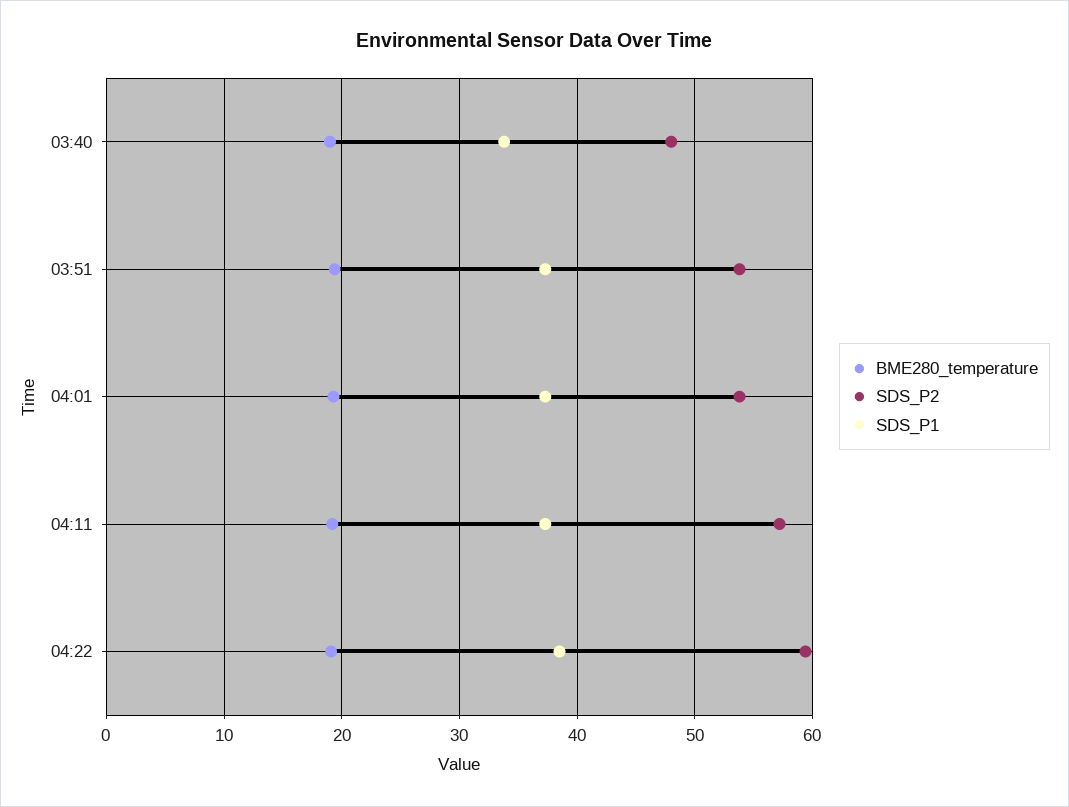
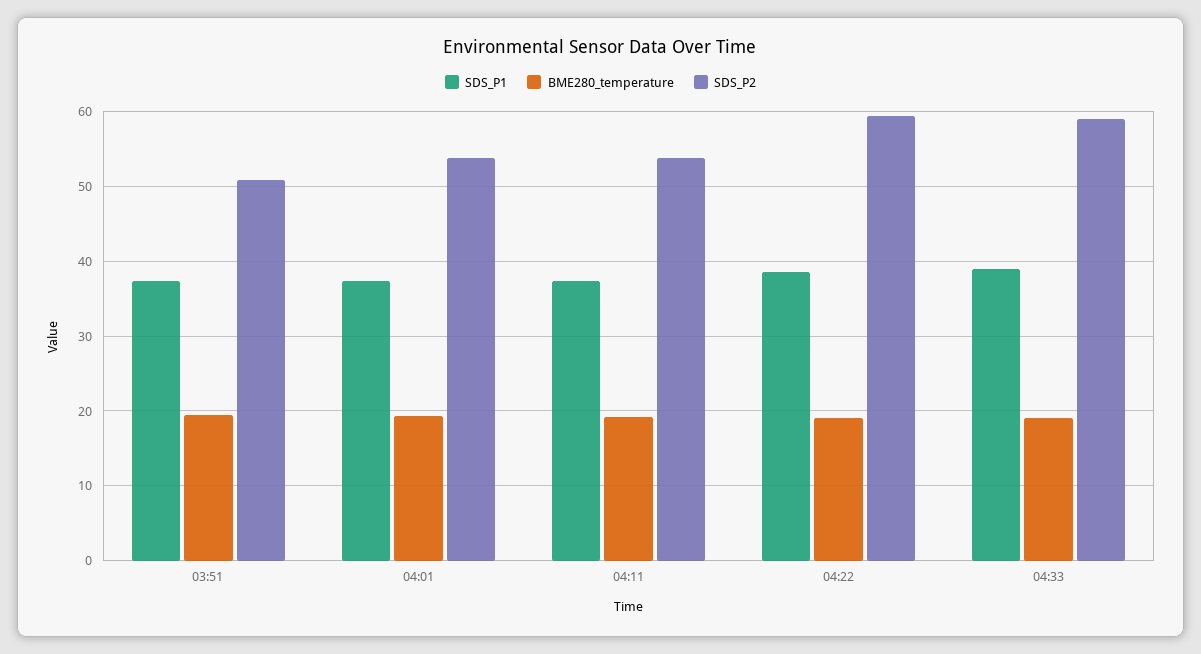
BME280_temperature, 03:40: 19 -> none
SDS_P2, 03:40: 48 -> none
SDS_P1, 03:40: 34 -> none
SDS_P2, 03:51: 54 -> 51
SDS_P2, 04:11: 57 -> 54
SDS_P1, 04:33: none -> 39
BME280_temperature, 04:33: none -> 19
SDS_P2, 04:33: none -> 59

